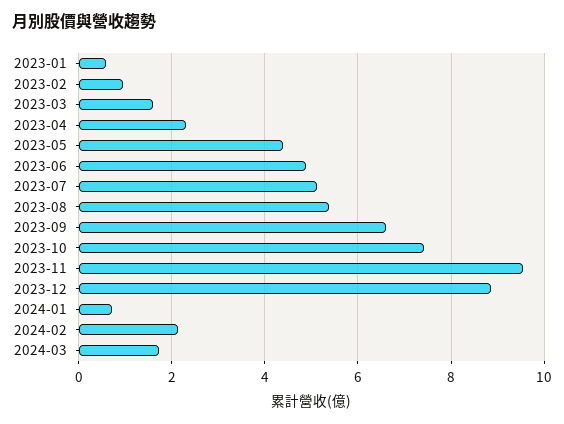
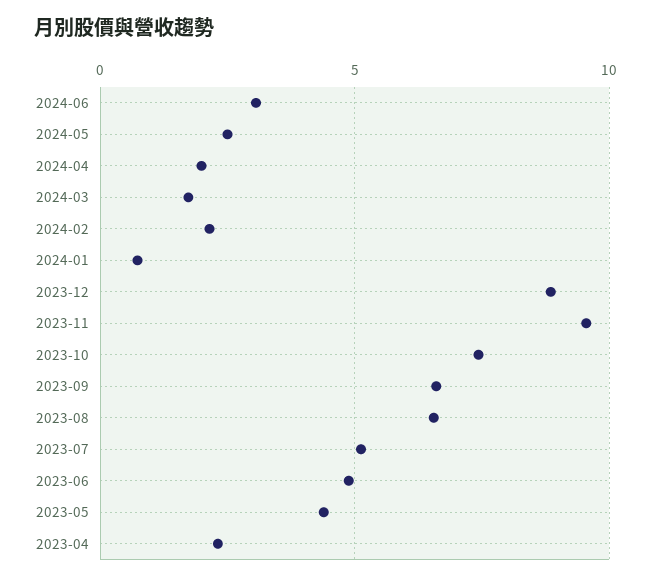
2023-01: 0.6 -> none
2023-02: 1 -> none
2023-03: 1.6 -> none
2023-08: 5.4 -> 6.5
2024-06: none -> 3
2024-05: none -> 2.5
2024-04: none -> 2

